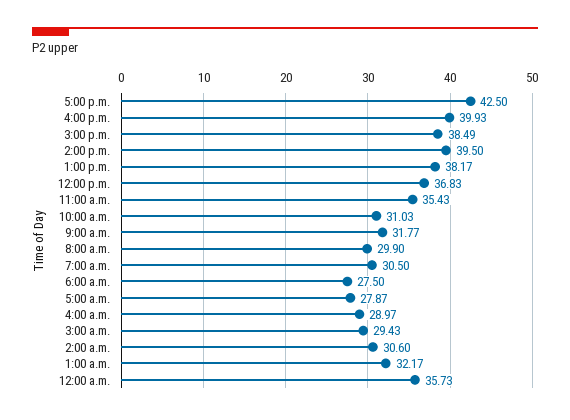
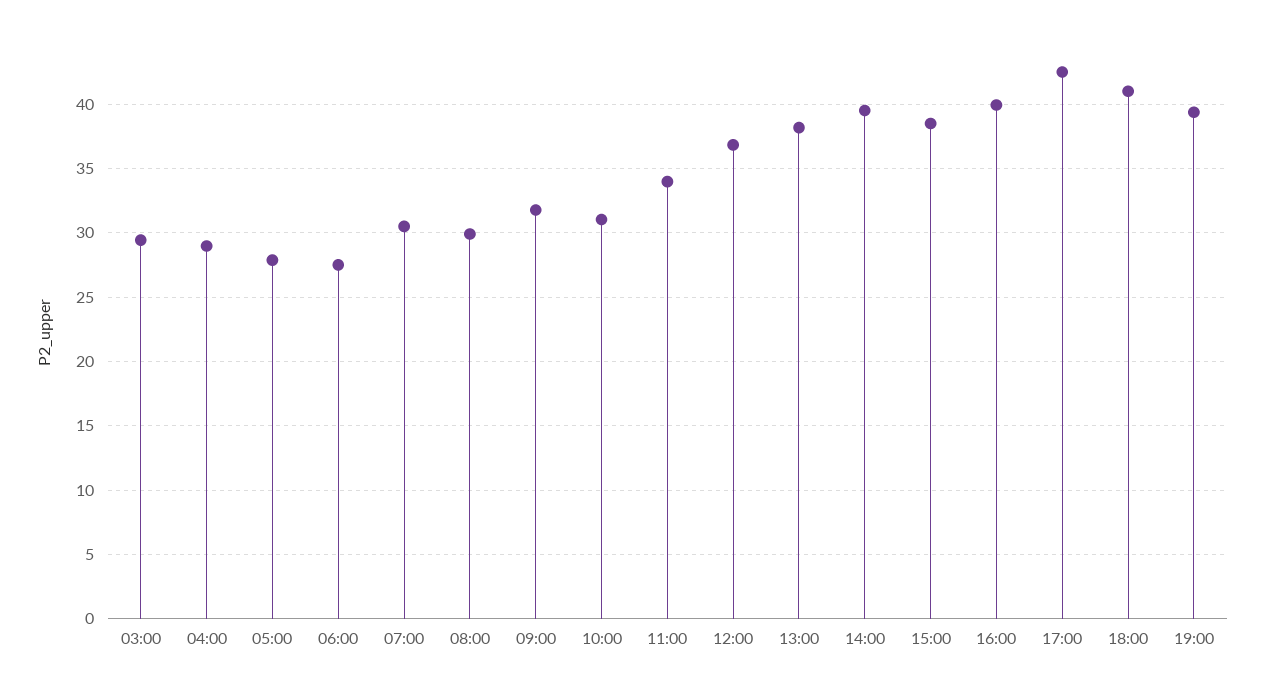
11:00 a.m.: 35.43 -> 34
2:00 a.m.: 30.6 -> none
1:00 a.m.: 32.17 -> none
12:00 a.m.: 35.73 -> none
18:00: none -> 41
19:00: none -> 39.5

